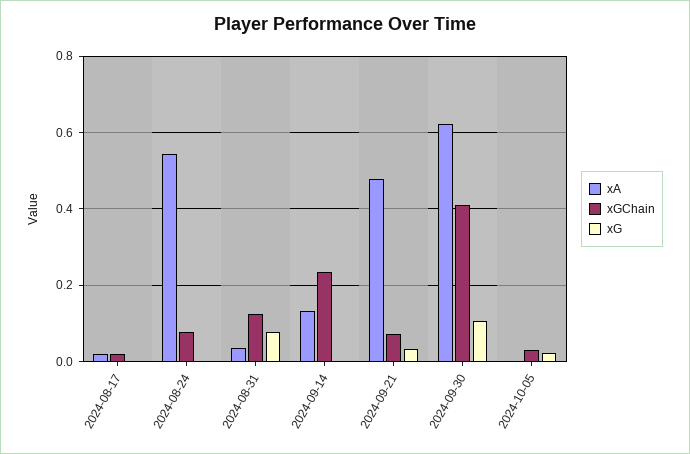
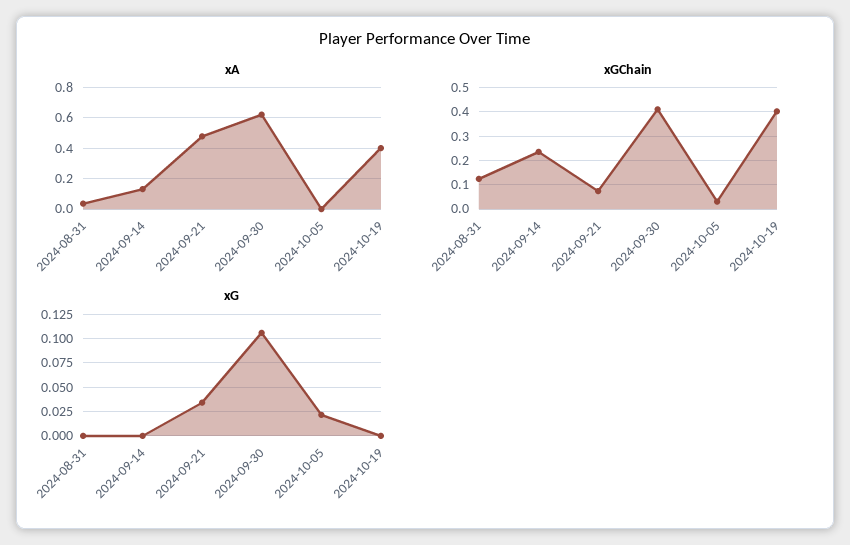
xA, 2024-08-17: 0.02 -> none
xGChain, 2024-08-17: 0.02 -> none
xG, 2024-08-17: 0 -> none
xA, 2024-08-24: 0.54 -> none
xGChain, 2024-08-24: 0.08 -> none
xG, 2024-08-24: 0 -> none
xG, 2024-08-31: 0.08 -> 0
xA, 2024-10-19: none -> 0.4
xGChain, 2024-10-19: none -> 0.4
xG, 2024-10-19: none -> 0

